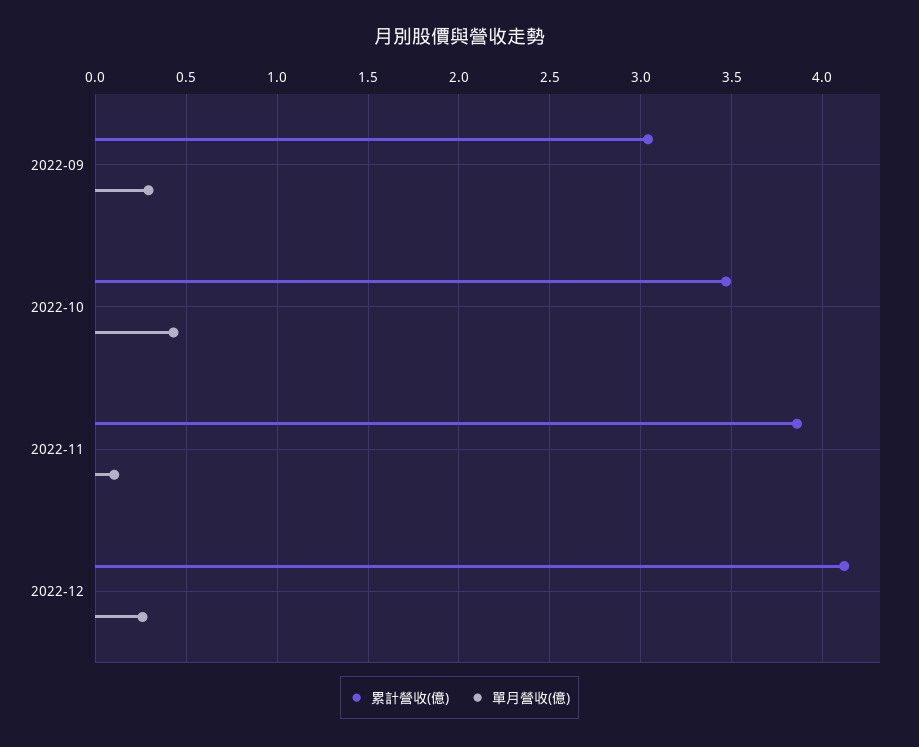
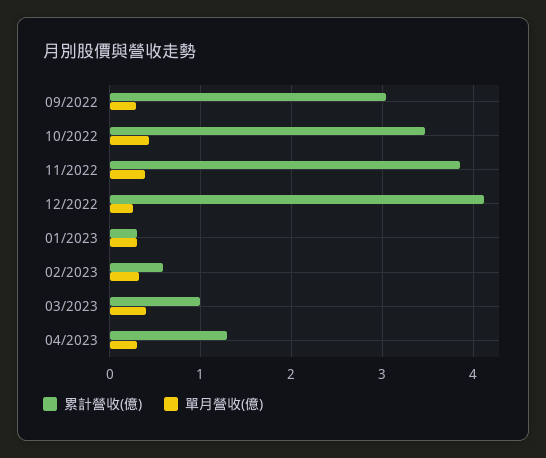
單月營收(億), 2022-11: 0.1 -> 0.4
累計營收(億), 01/2023: none -> 0.3
單月營收(億), 01/2023: none -> 0.3
累計營收(億), 02/2023: none -> 0.6
單月營收(億), 02/2023: none -> 0.3
累計營收(億), 03/2023: none -> 1
單月營收(億), 03/2023: none -> 0.4
累計營收(億), 04/2023: none -> 1.3
單月營收(億), 04/2023: none -> 0.3

